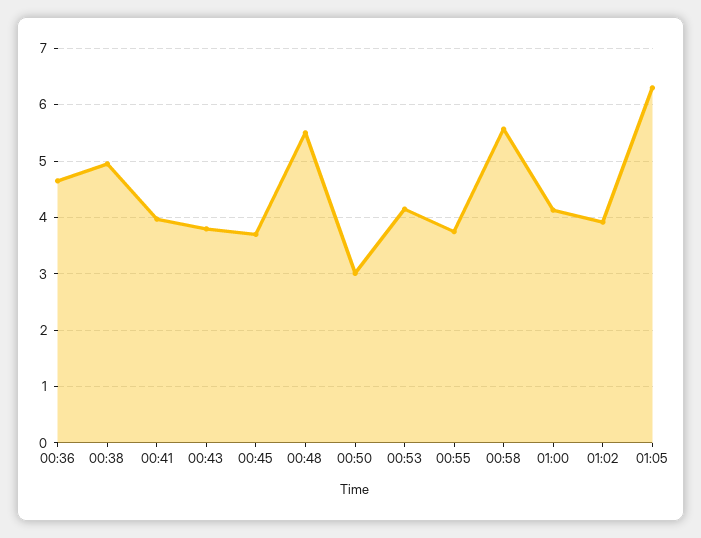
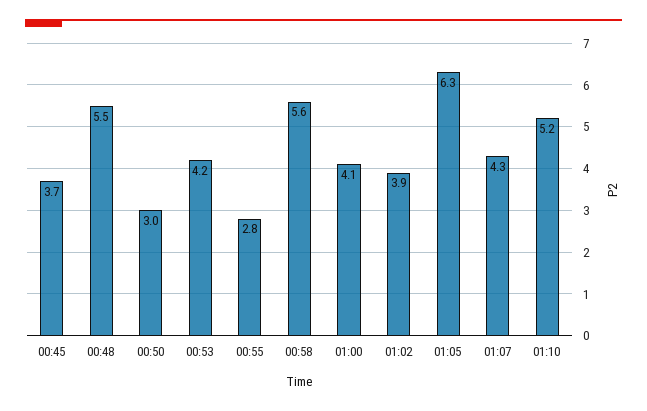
00:36: 4.6 -> none
00:38: 5 -> none
00:41: 4 -> none
00:43: 3.8 -> none
00:55: 3.8 -> 2.8
01:07: none -> 4.3
01:10: none -> 5.2

